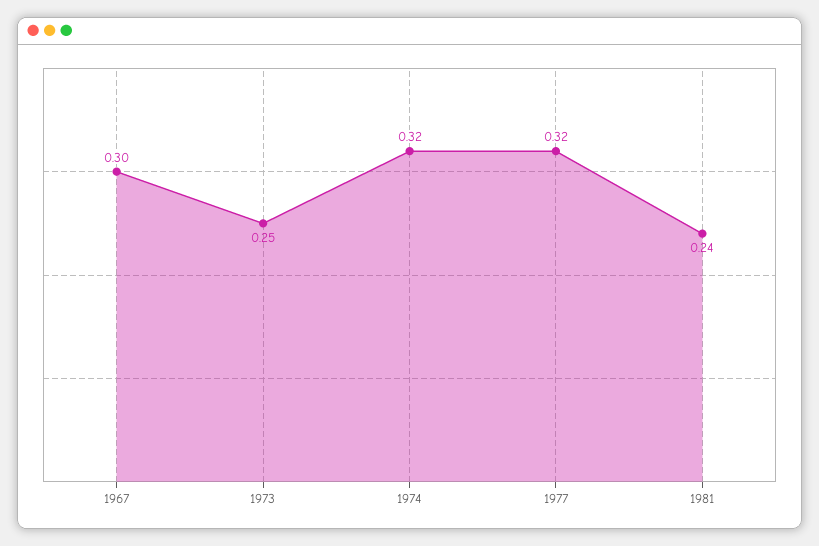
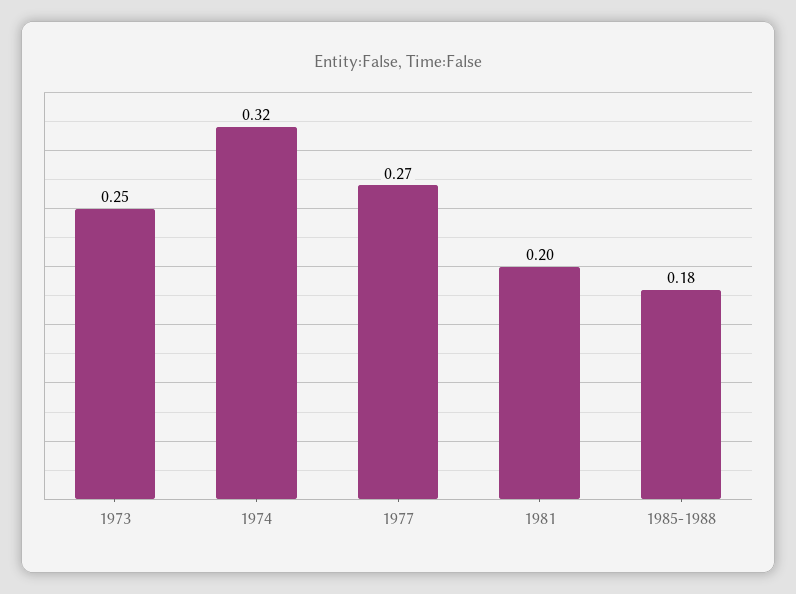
1967: 0.3 -> none
1977: 0.32 -> 0.27
1981: 0.24 -> 0.2
1985-1988: none -> 0.18

